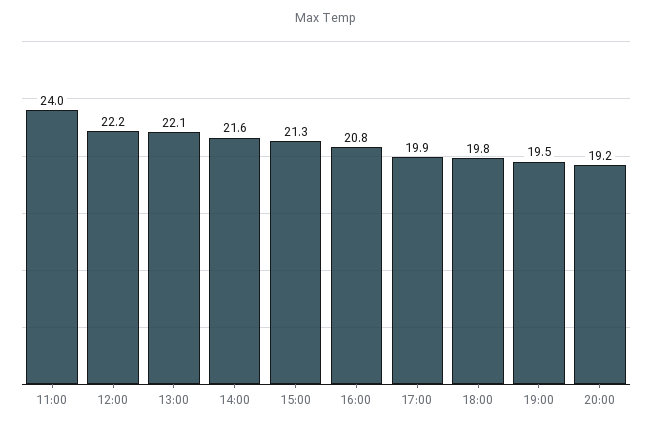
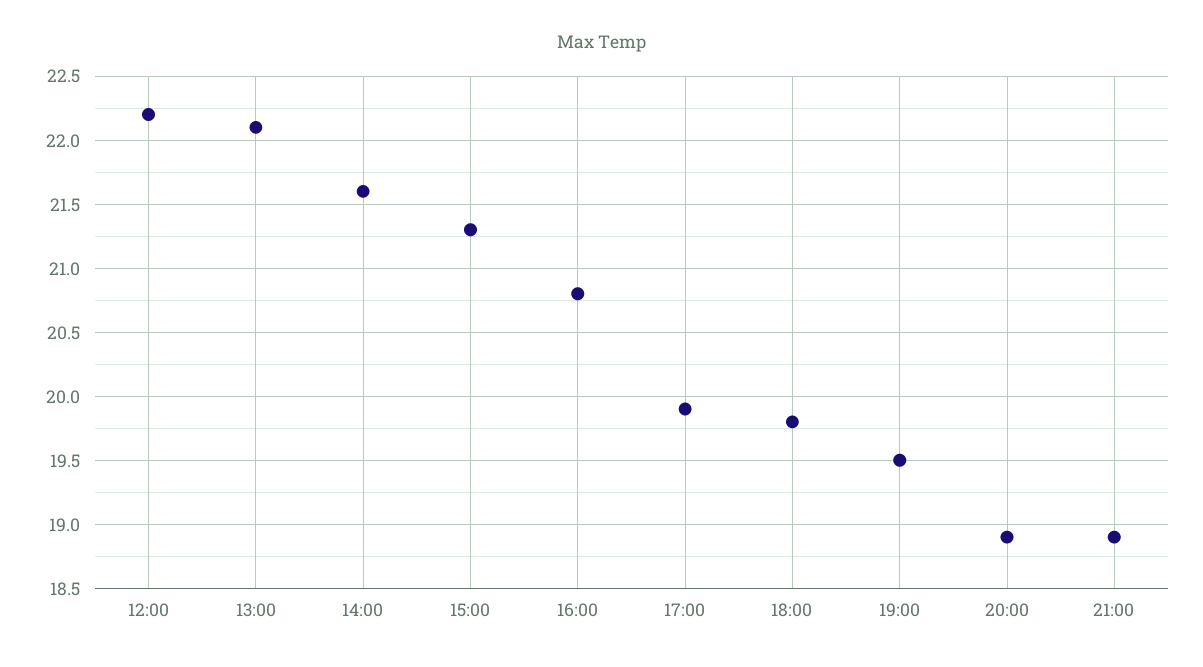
11:00: 24 -> none
20:00: 19.2 -> 18.9
21:00: none -> 18.9

